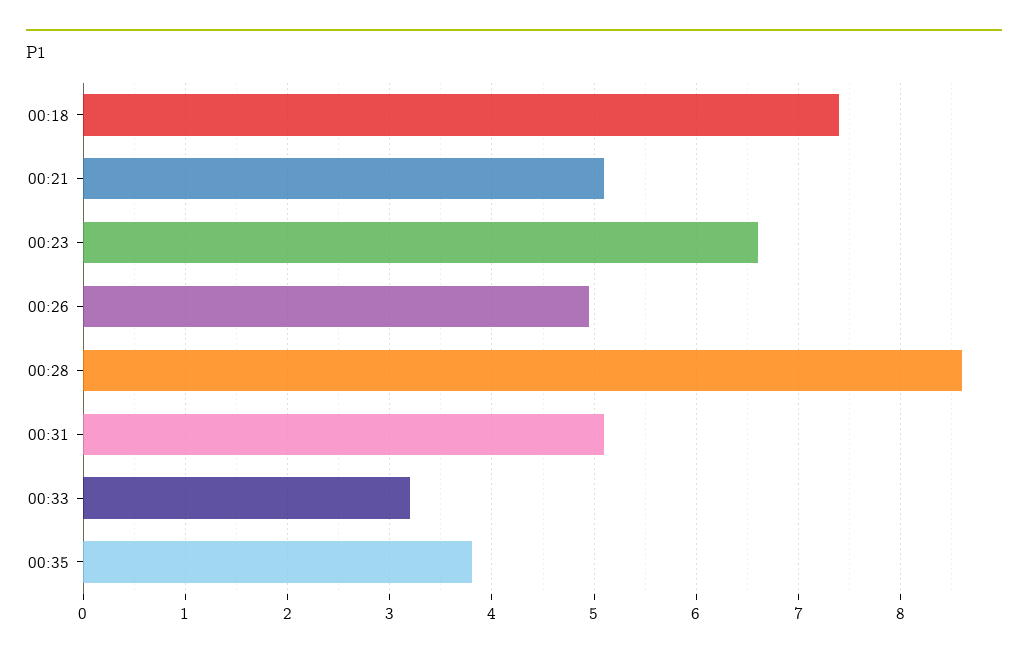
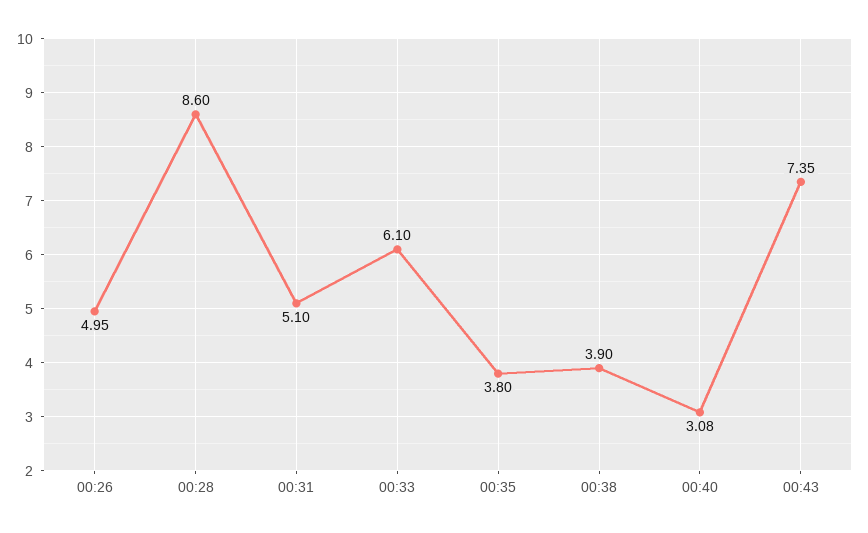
00:18: 7.4 -> none
00:21: 5.1 -> none
00:23: 6.6 -> none
00:33: 3.2 -> 6.1
00:38: none -> 3.9
00:40: none -> 3.08
00:43: none -> 7.35

